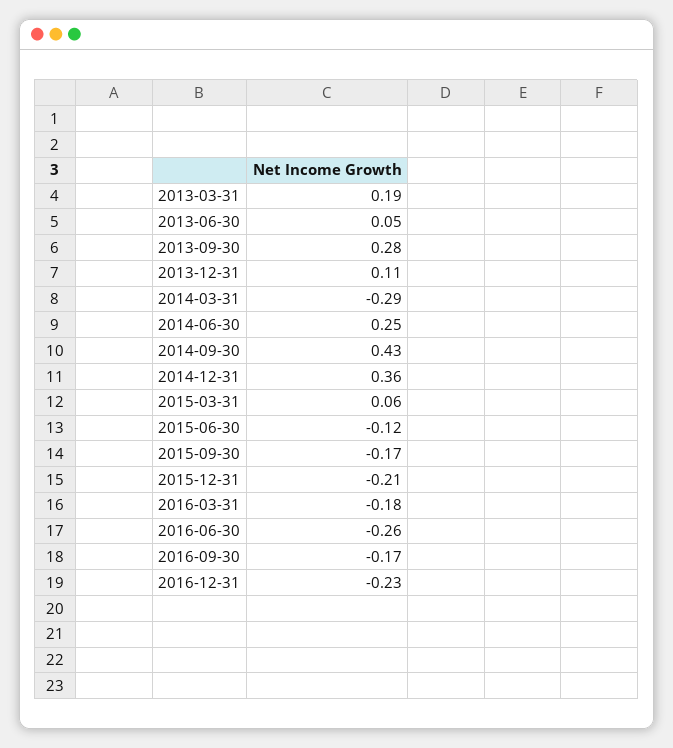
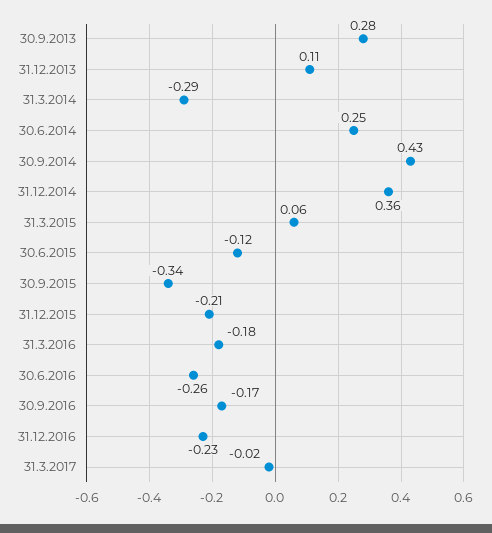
2013-03-31: 0.19 -> none
2013-06-30: 0.05 -> none
2015-09-30: -0.17 -> -0.34
31.3.2017: none -> -0.02

